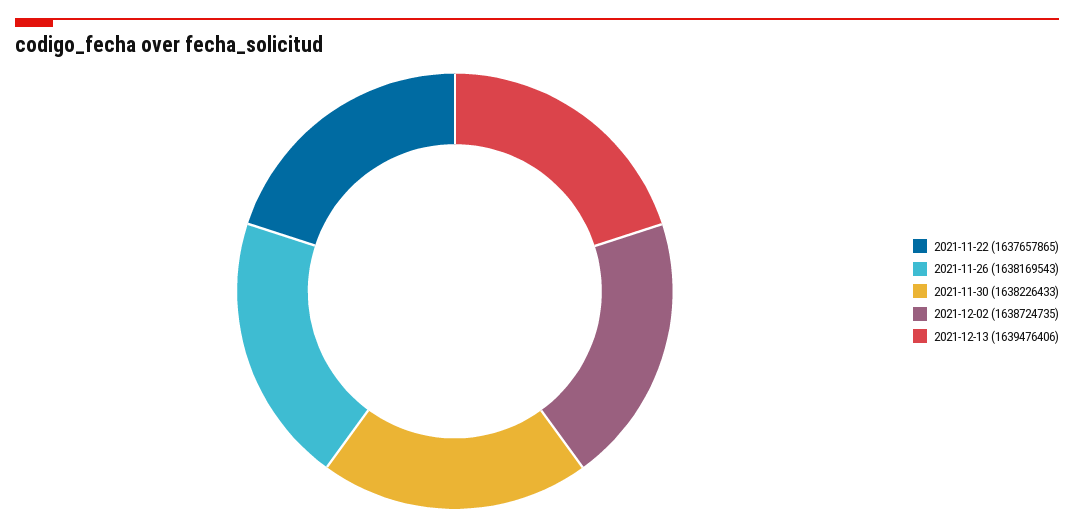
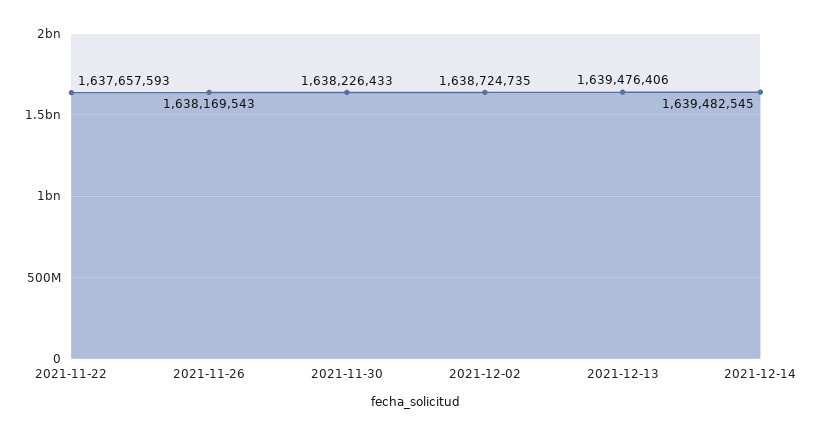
2021-11-22: 1637657865 -> 1637657593
2021-12-14: none -> 1639482545

